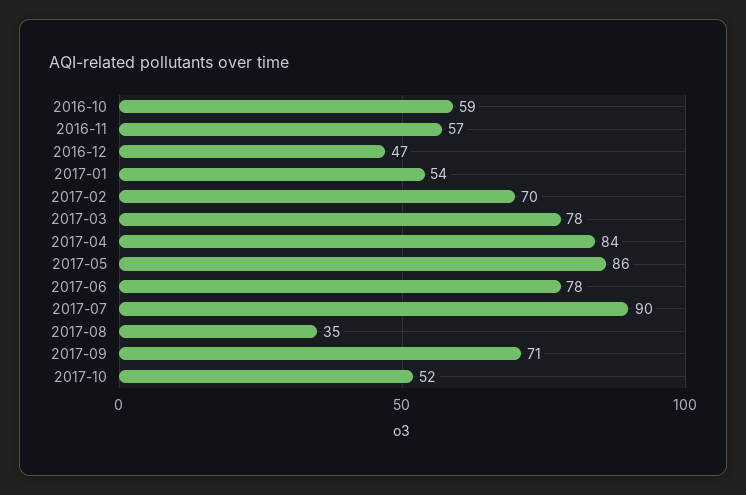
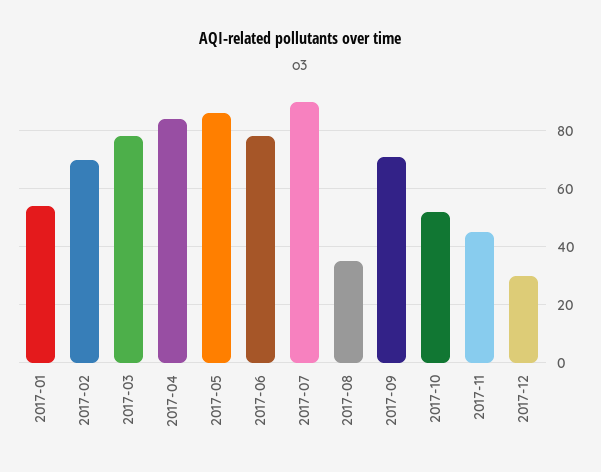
2016-10: 59 -> none
2016-11: 57 -> none
2016-12: 47 -> none
2017-11: none -> 45
2017-12: none -> 30

